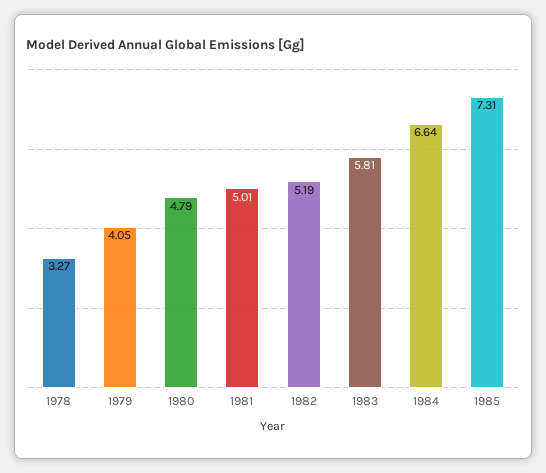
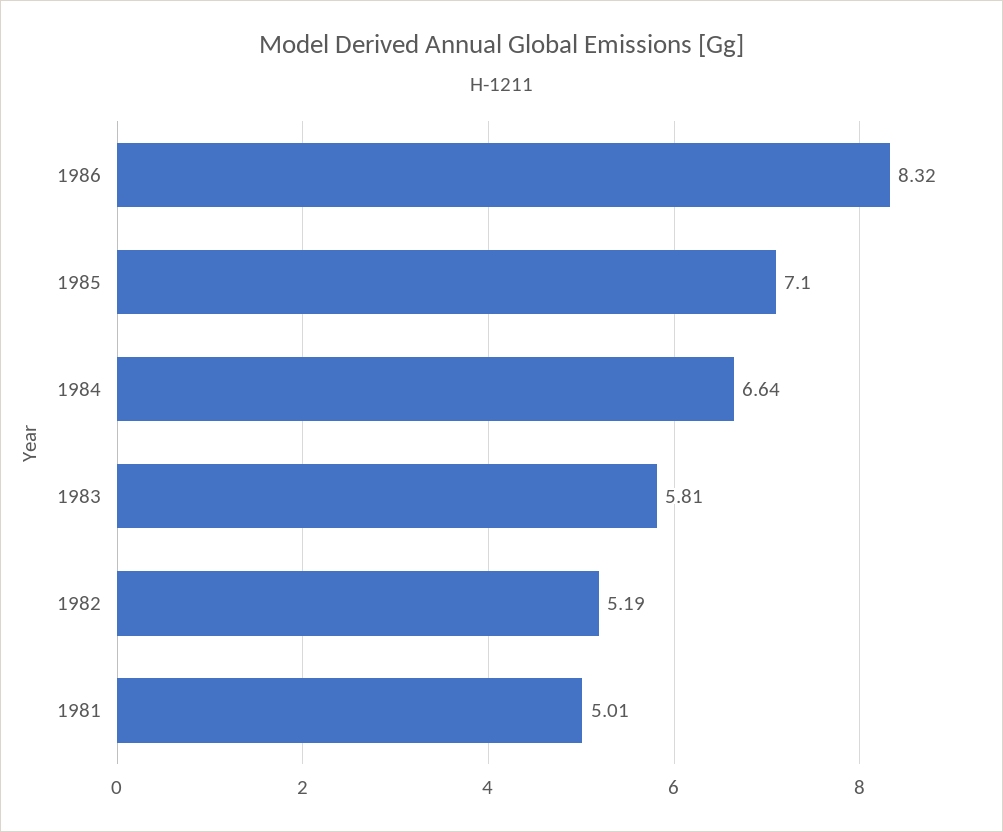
1978: 3.27 -> none
1979: 4.05 -> none
1980: 4.79 -> none
1985: 7.31 -> 7.1
1986: none -> 8.32

